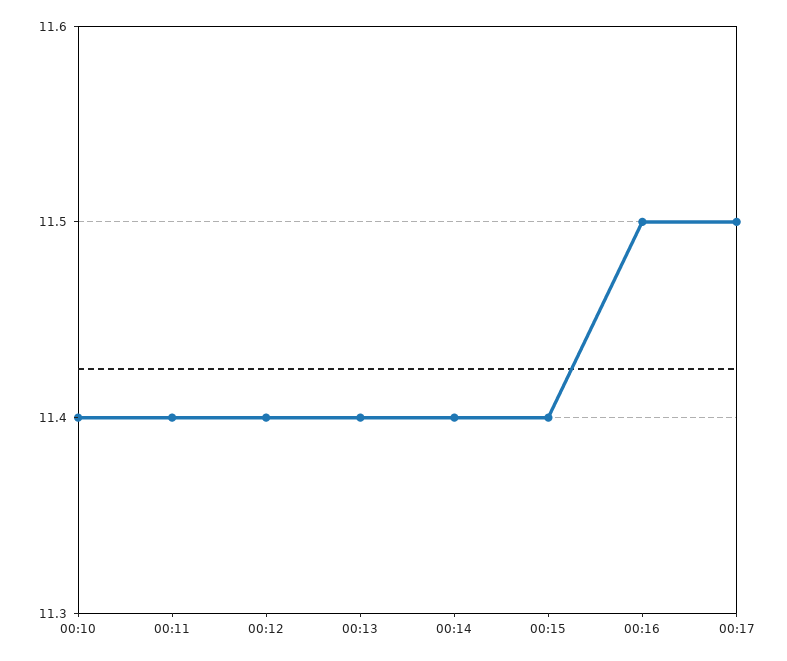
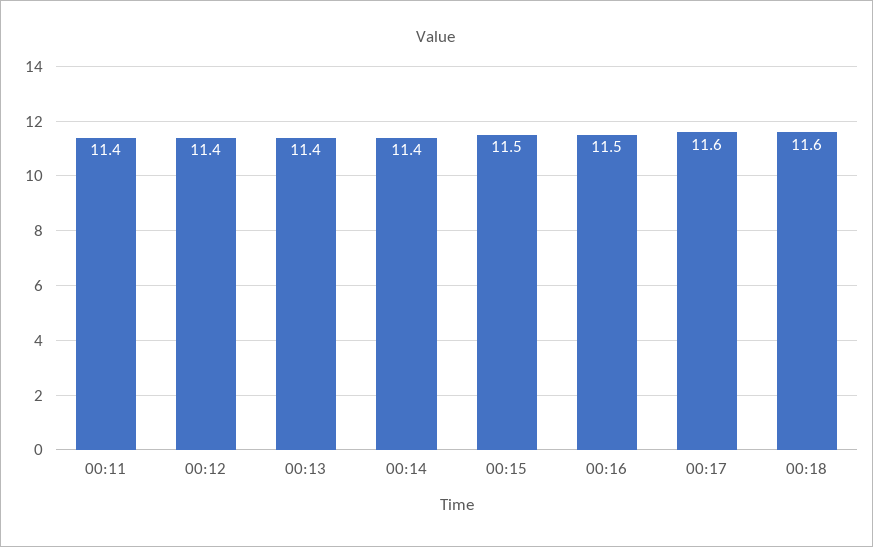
00:10: 11.4 -> none
00:15: 11.4 -> 11.5
00:17: 11.5 -> 11.6
00:18: none -> 11.6

